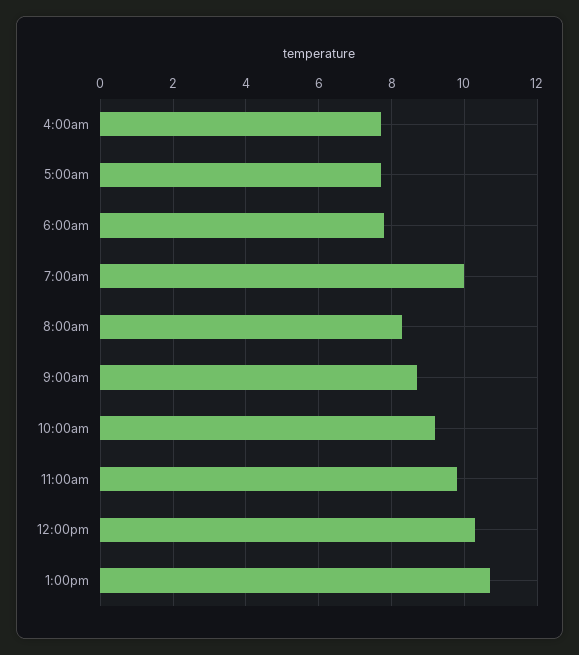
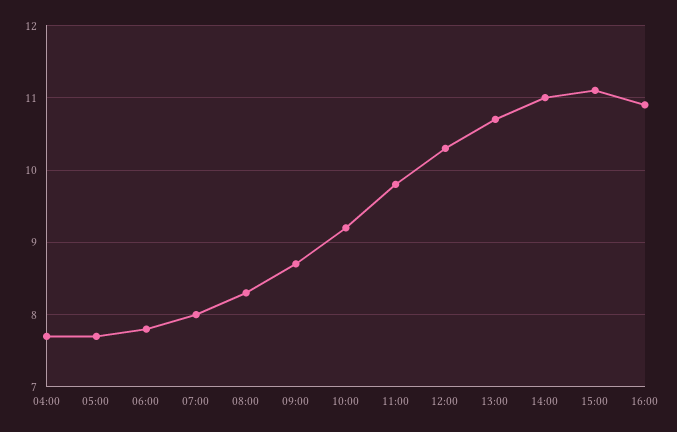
7:00am: 10 -> 8
14:00: none -> 11
15:00: none -> 11.1
16:00: none -> 10.9

